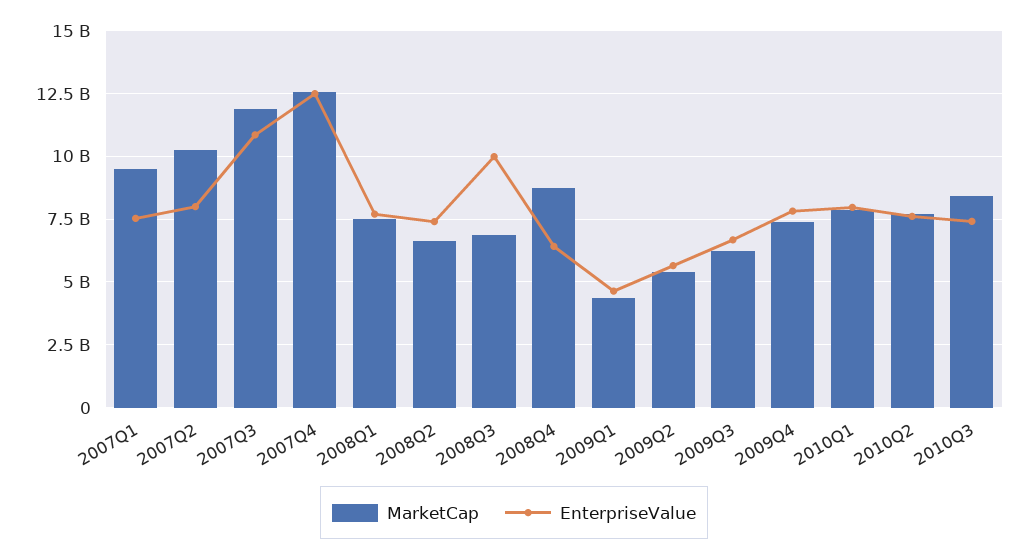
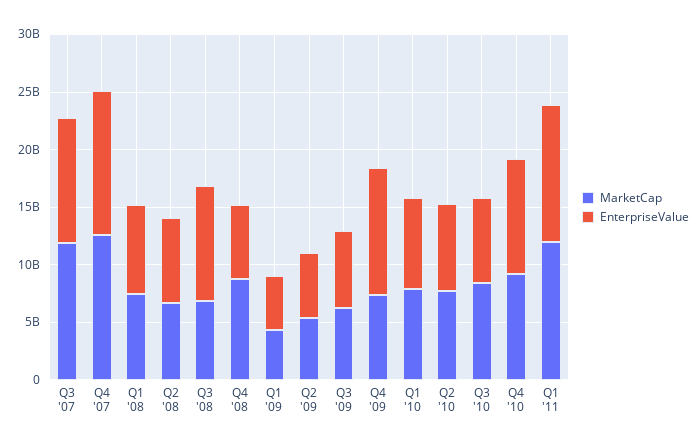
MarketCap, 2007Q1: 9500000000 -> none
EnterpriseValue, 2007Q1: 7500000000 -> none
MarketCap, 2007Q2: 10250000000 -> none
EnterpriseValue, 2007Q2: 8000000000 -> none
EnterpriseValue, 2009Q4: 7750000000 -> 11000000000
MarketCap, Q4 '10: none -> 9000000000
EnterpriseValue, Q4 '10: none -> 10000000000
MarketCap, Q1 '11: none -> 12000000000
EnterpriseValue, Q1 '11: none -> 12000000000

